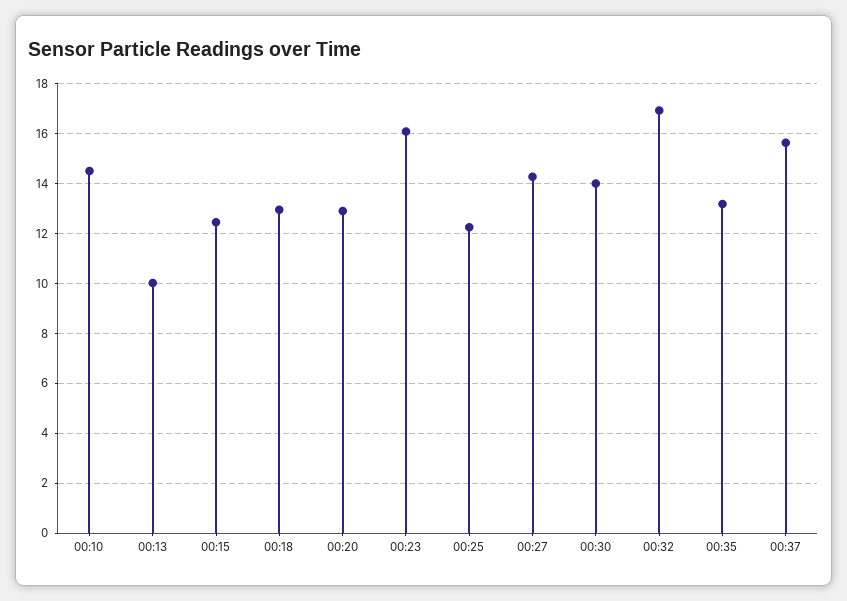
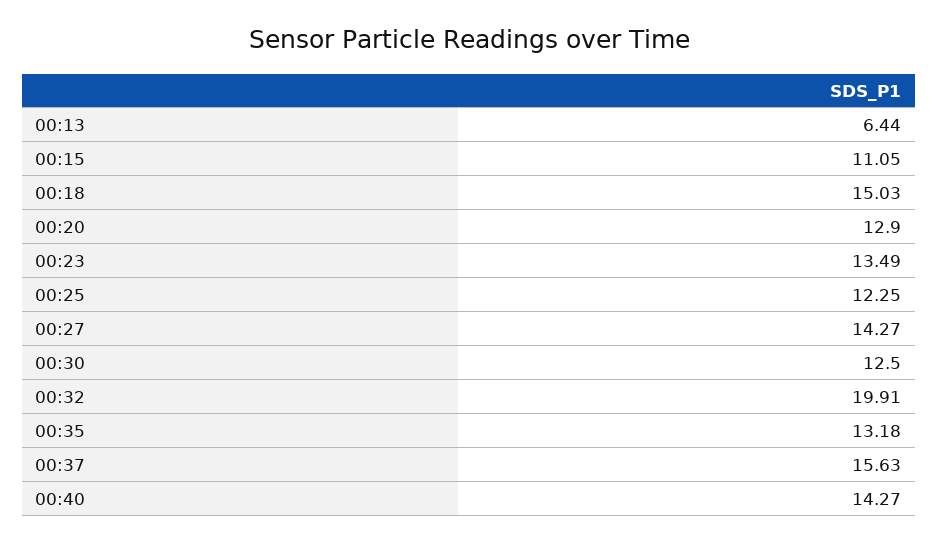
00:10: 14.5 -> none
00:13: 10 -> 6.44
00:15: 12.5 -> 11.05
00:18: 13 -> 15.03
00:23: 16 -> 13.49
00:30: 14 -> 12.5
00:32: 17 -> 19.91
00:40: none -> 14.27

